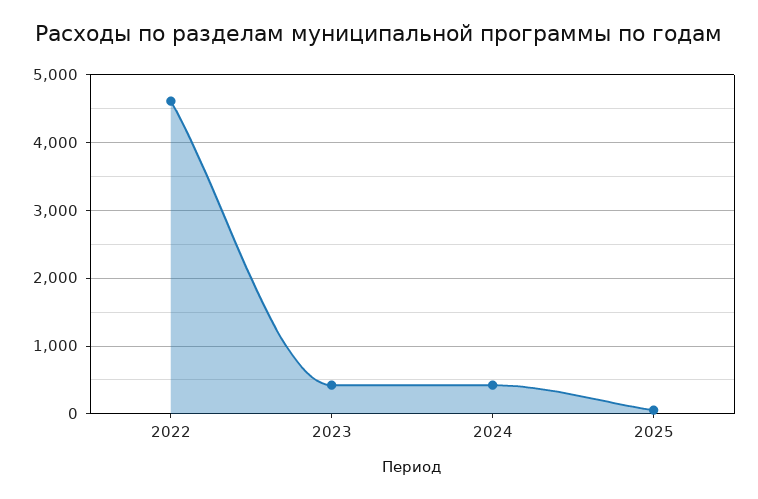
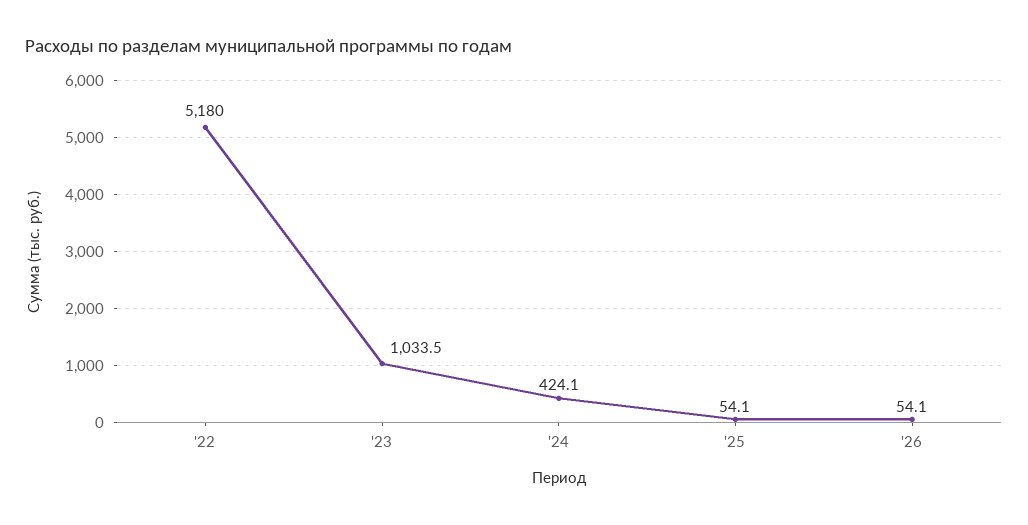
2022: 4600 -> 5180
2023: 400 -> 1033.5
'26: none -> 54.1

